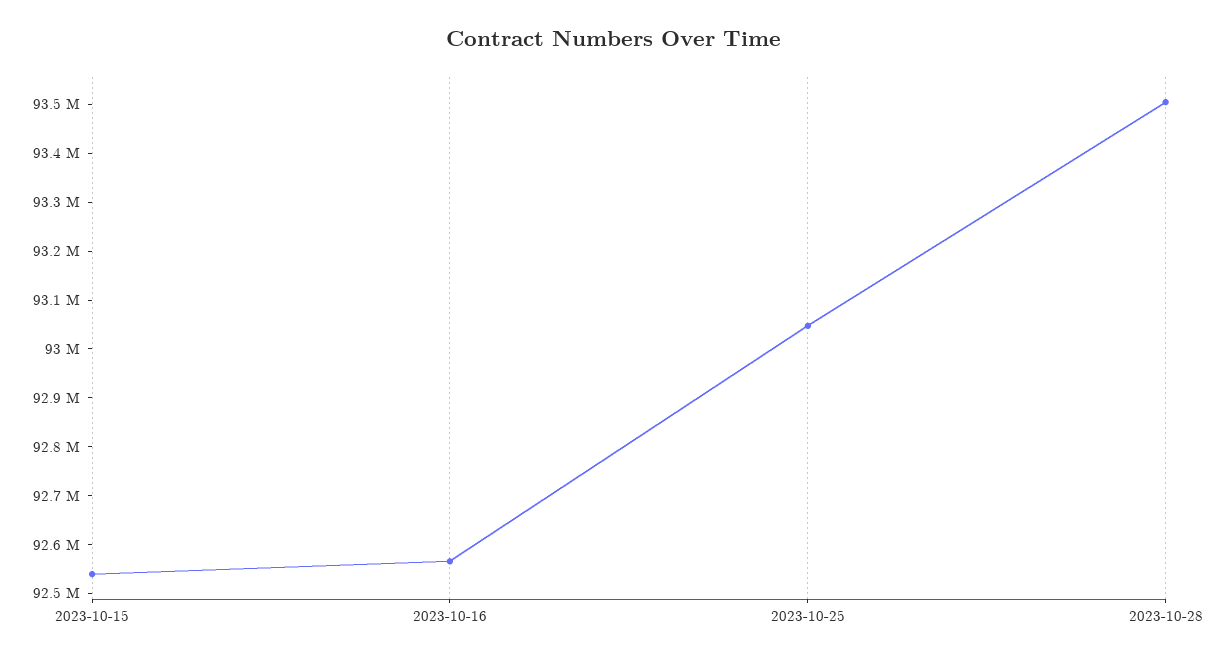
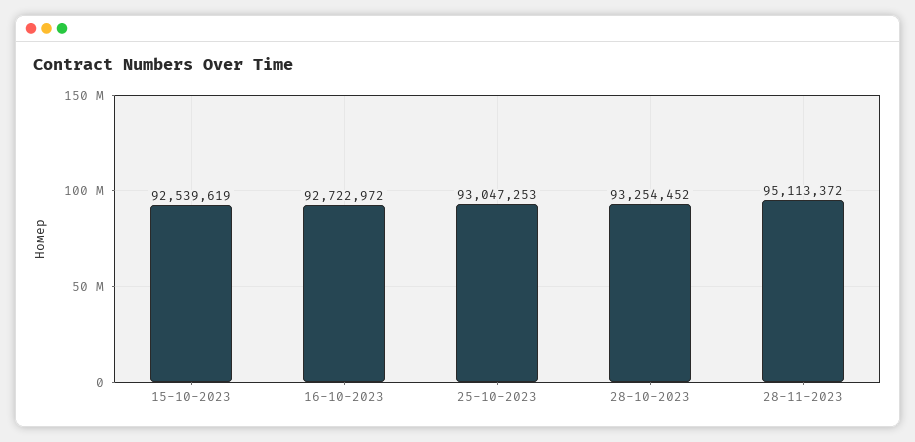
2023-10-16: 92560000 -> 92722972
2023-10-28: 93500000 -> 93254452
28-11-2023: none -> 95113372

